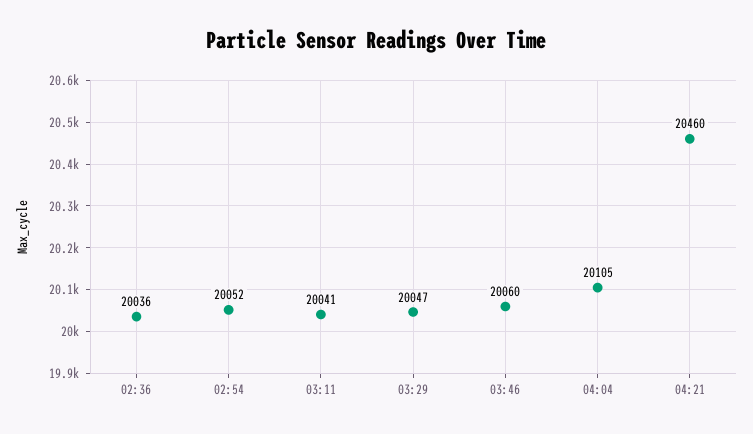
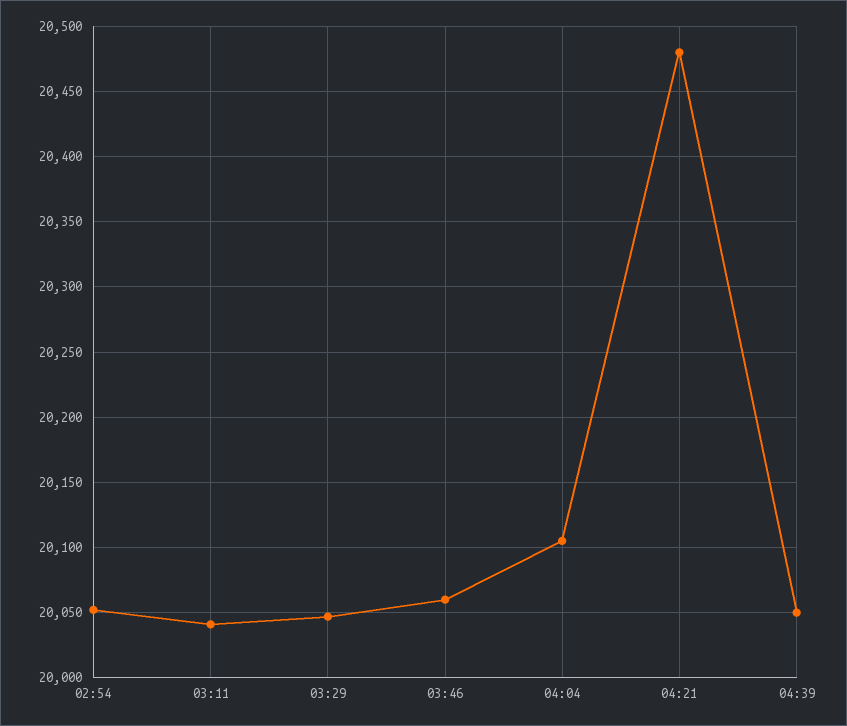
02:36: 20036 -> none
04:21: 20460 -> 20480
04:39: none -> 20050

